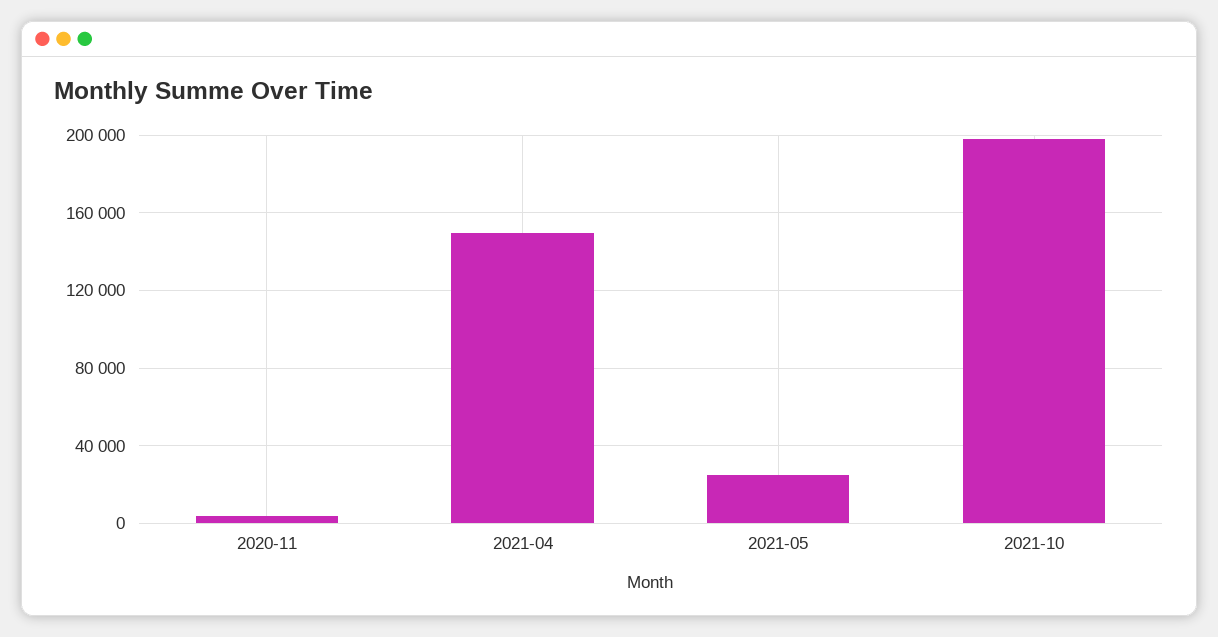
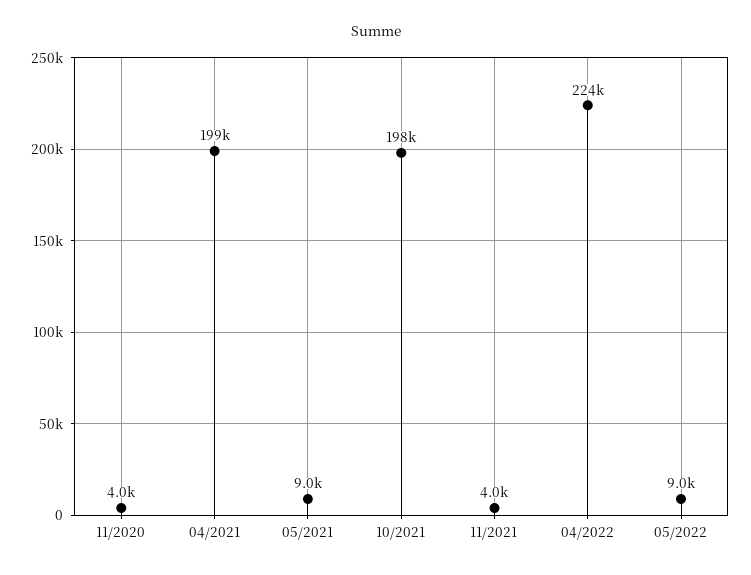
2021-04: 150000 -> 199000
2021-05: 25000 -> 9000
11/2021: none -> 4000
04/2022: none -> 224000
05/2022: none -> 9000

